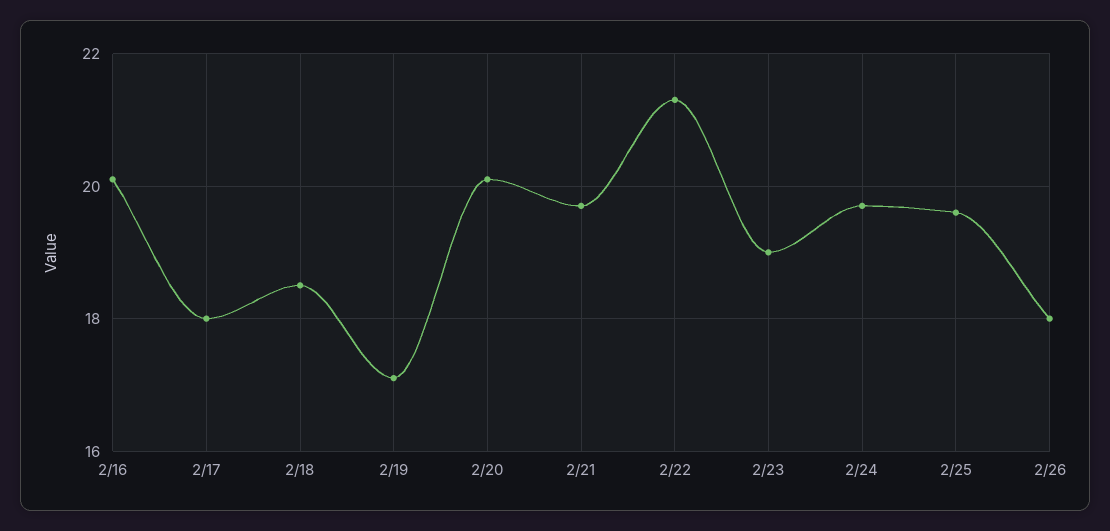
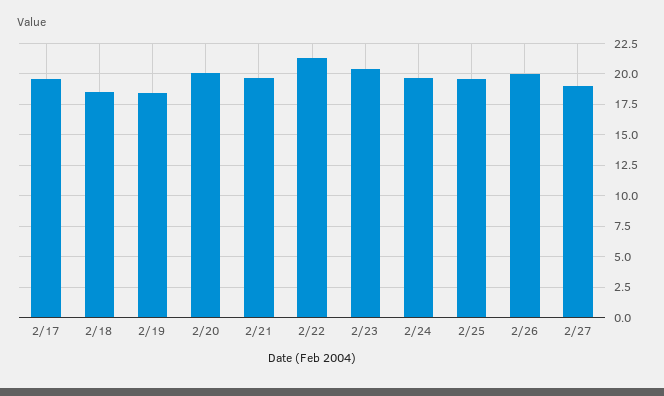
2/16: 20 -> none
2/17: 18 -> 19.5
2/19: 17 -> 18.5
2/23: 19 -> 20.5
2/26: 18 -> 20
2/27: none -> 19

